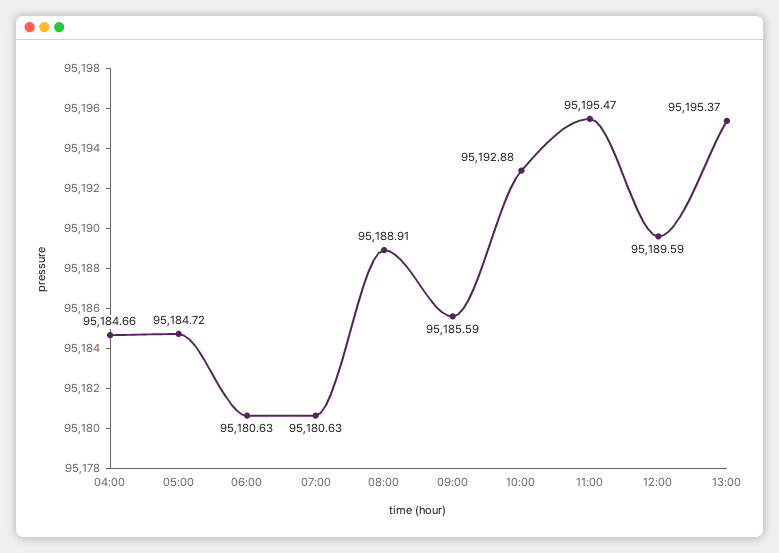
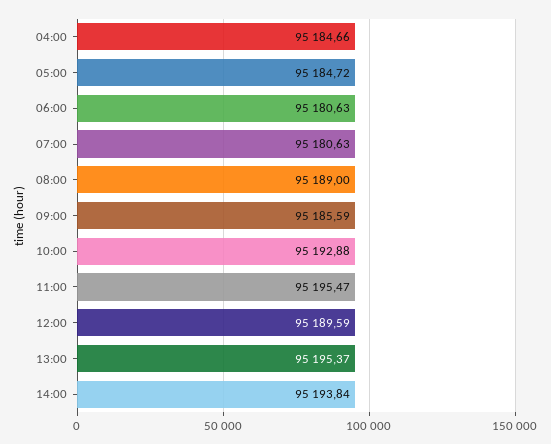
08:00: 95188.91 -> 95189
14:00: none -> 95193.84

